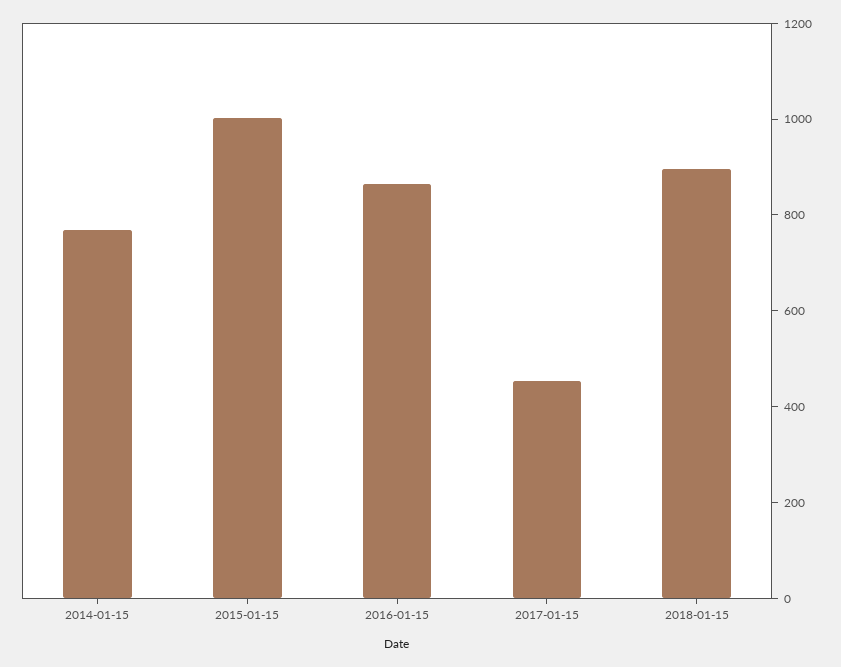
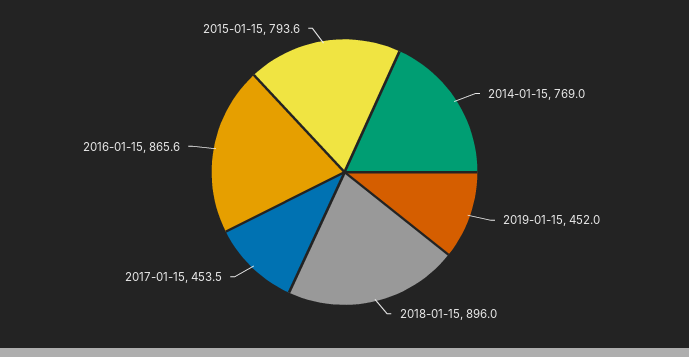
2015-01-15: 1000 -> 793.6
2019-01-15: none -> 452

